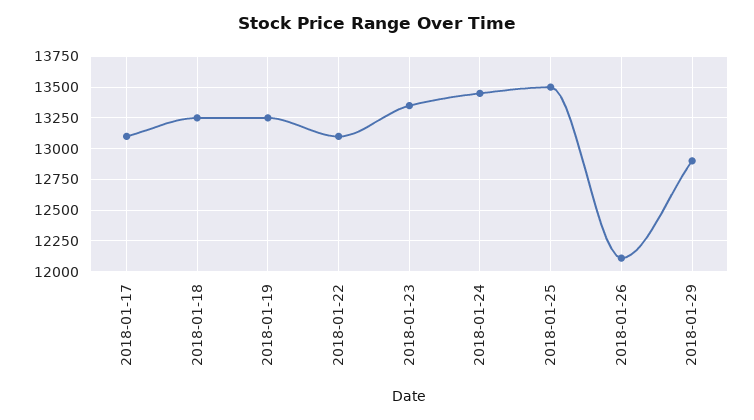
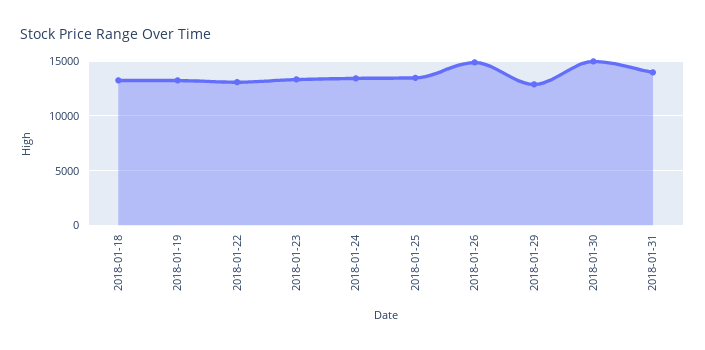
2018-01-17: 13100 -> none
2018-01-26: 12100 -> 15000
2018-01-30: none -> 15000
2018-01-31: none -> 14000

